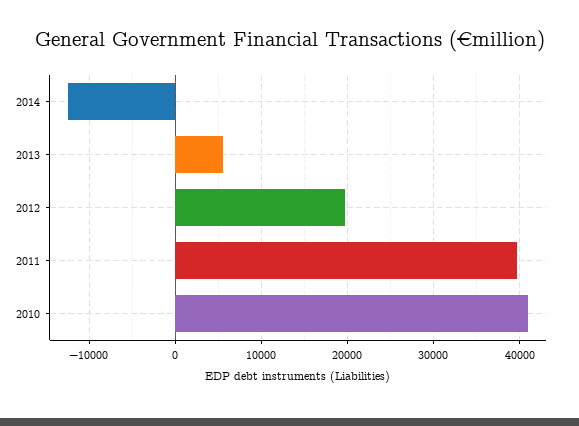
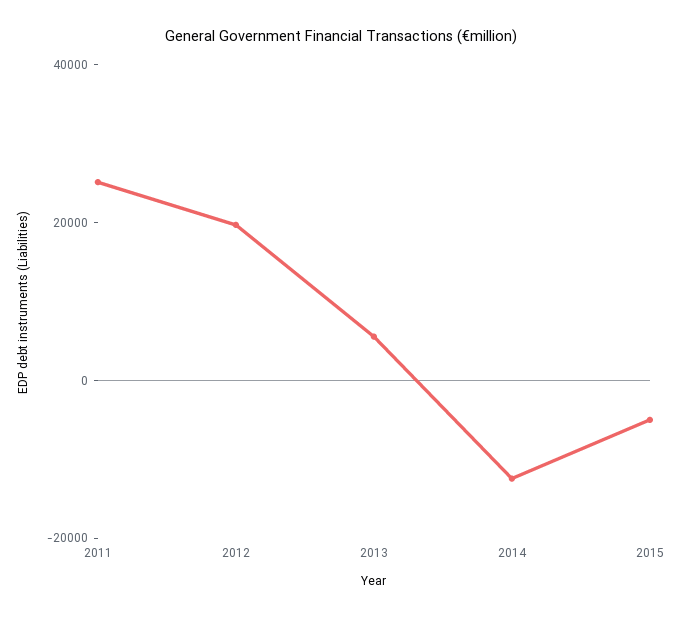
2011: 40000 -> 25000
2010: 41000 -> none
2015: none -> -5000

